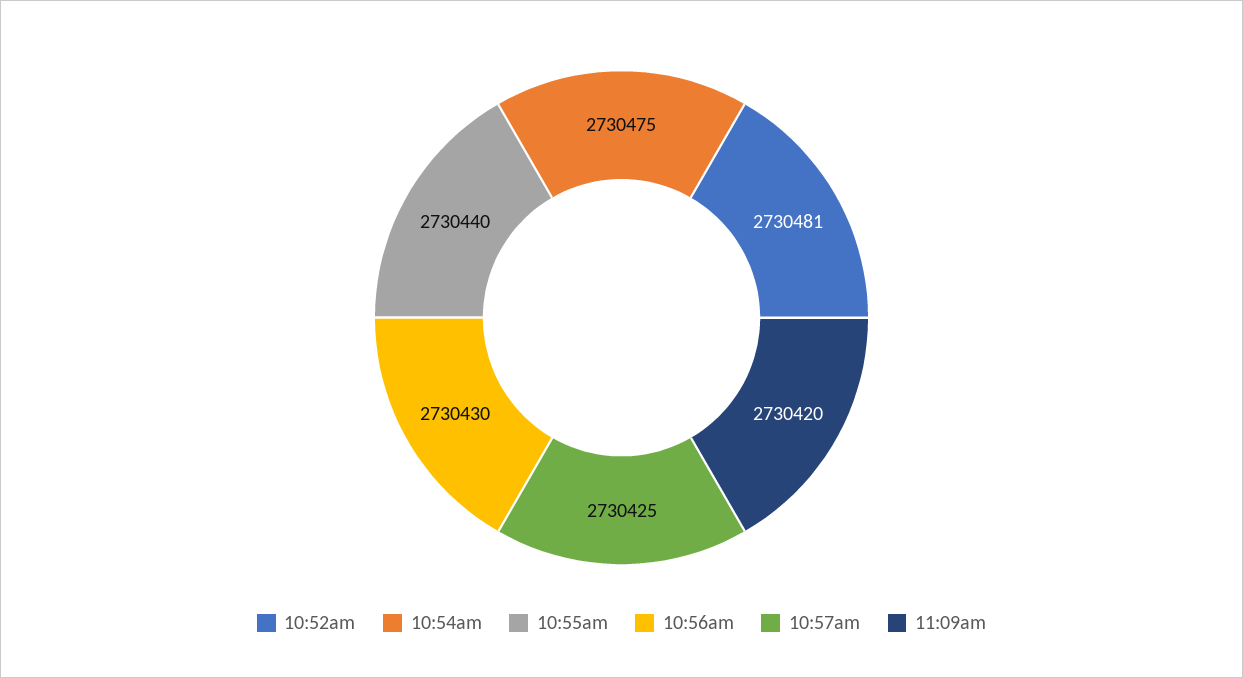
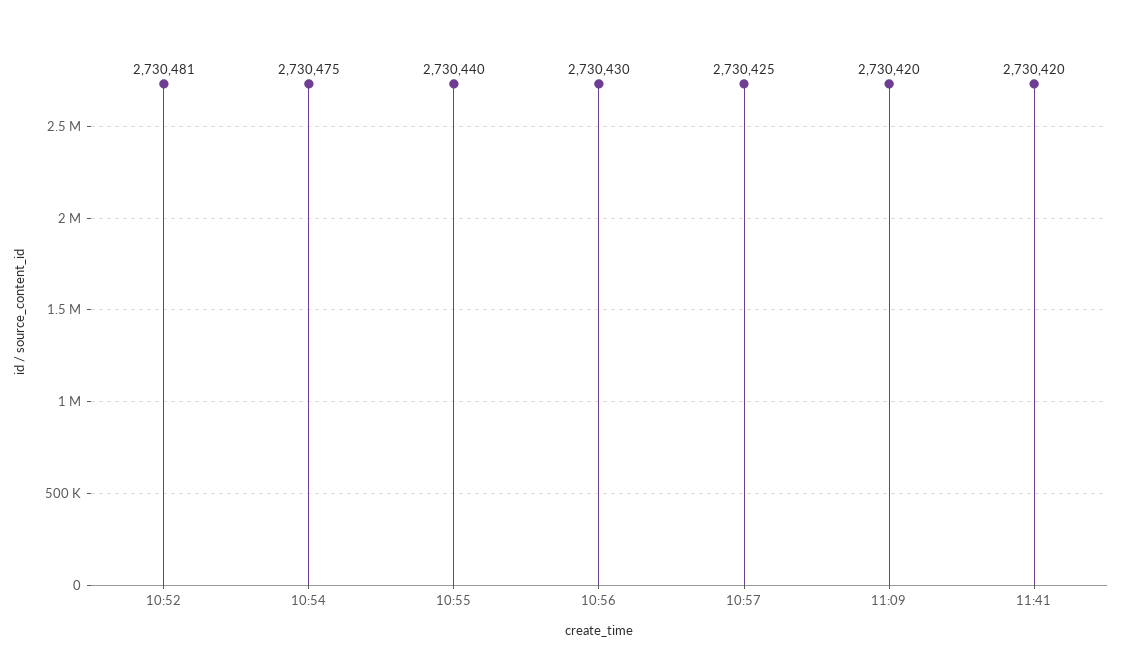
11:41: none -> 2730420

